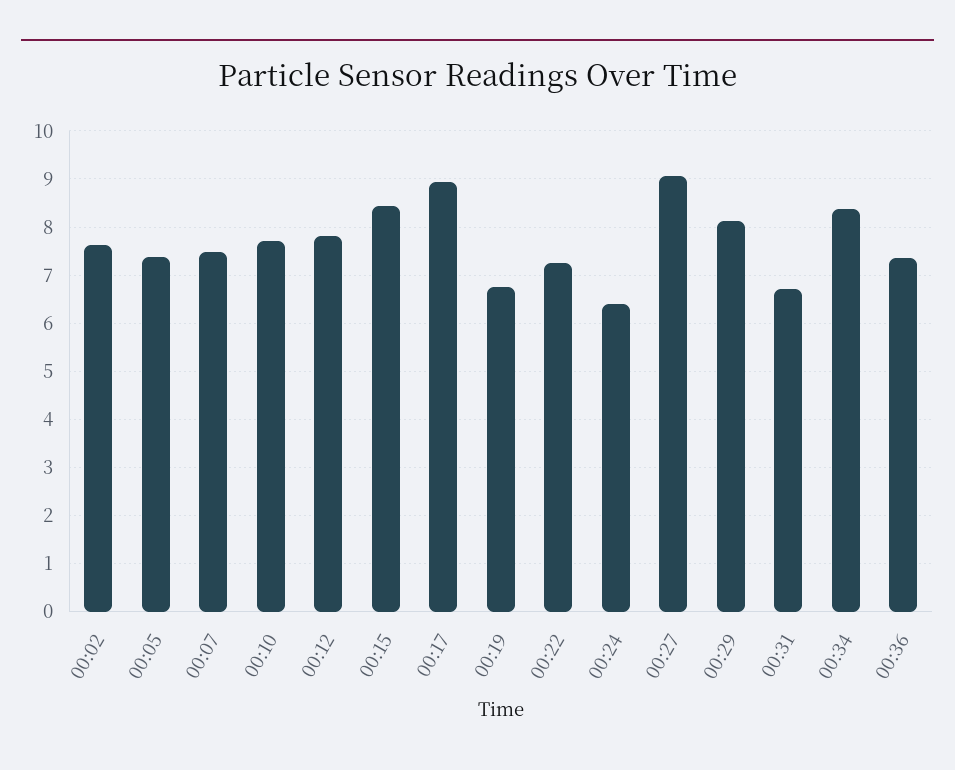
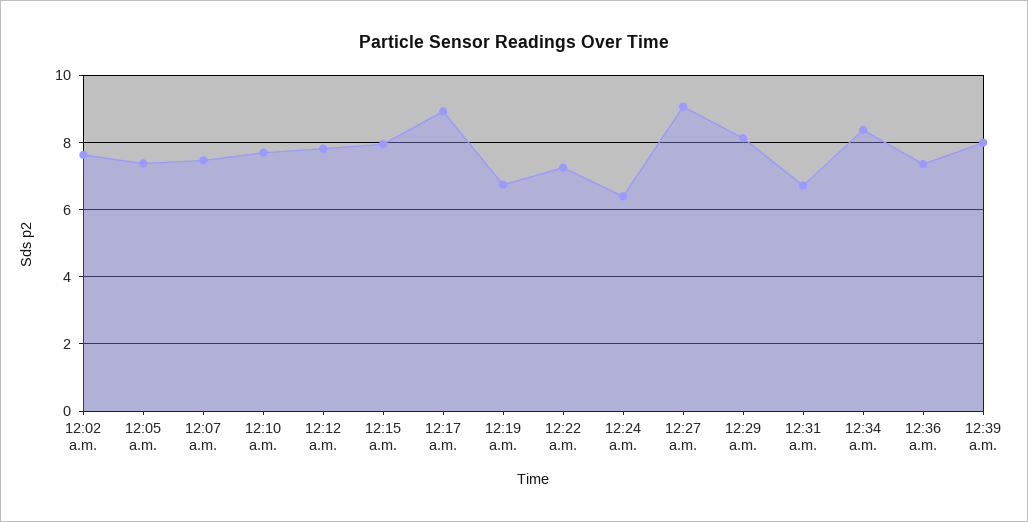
00:15: 8.4 -> 8
12:39 a.m.: none -> 8

